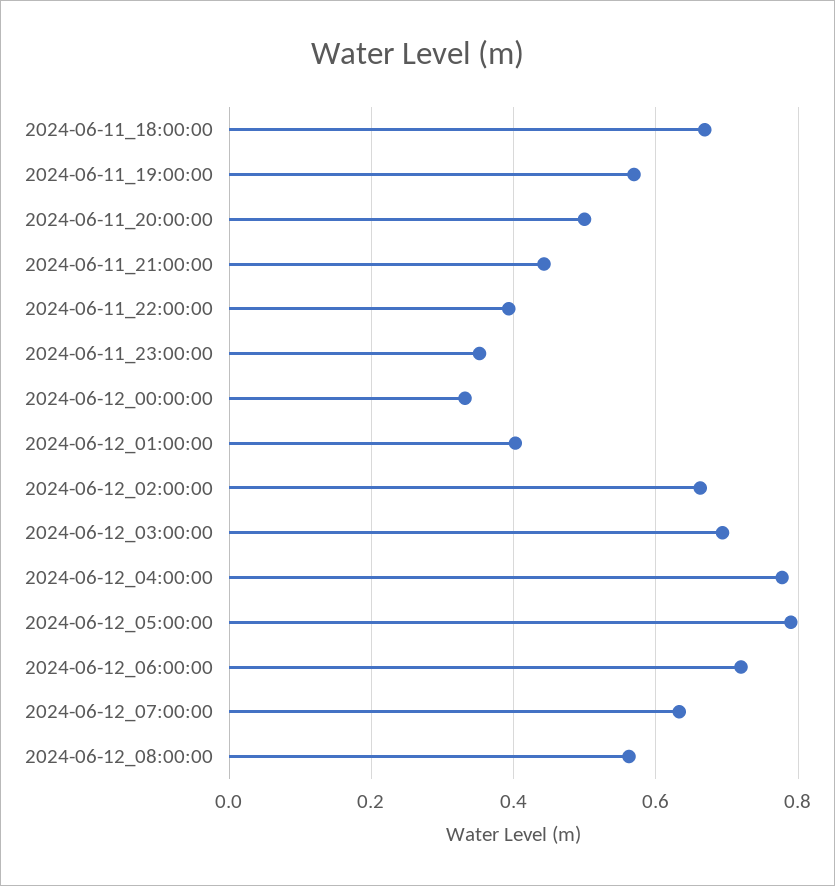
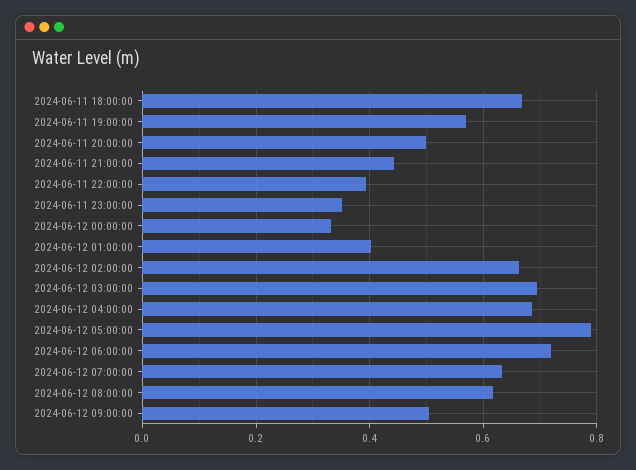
2024-06-12_04:00:00: 0.78 -> 0.68
2024-06-12_08:00:00: 0.56 -> 0.62
2024-06-12 09:00:00: none -> 0.5

